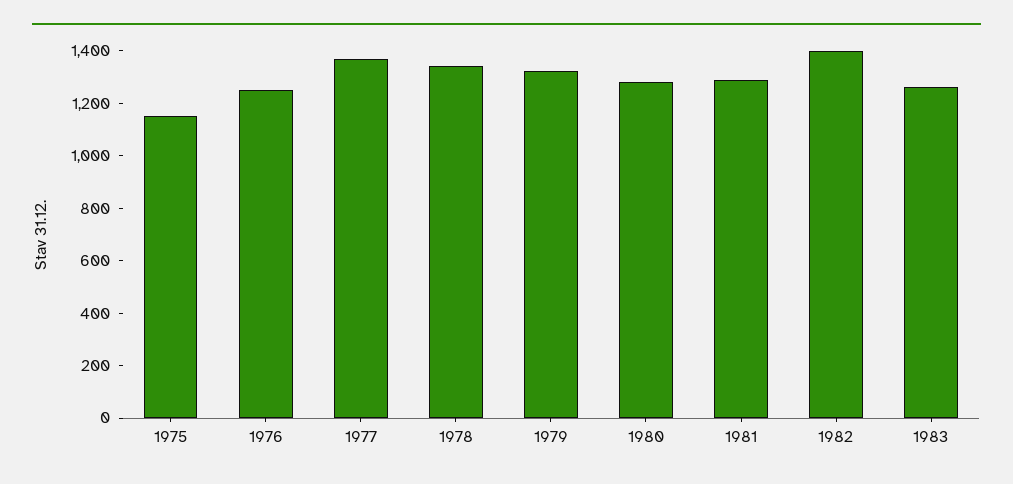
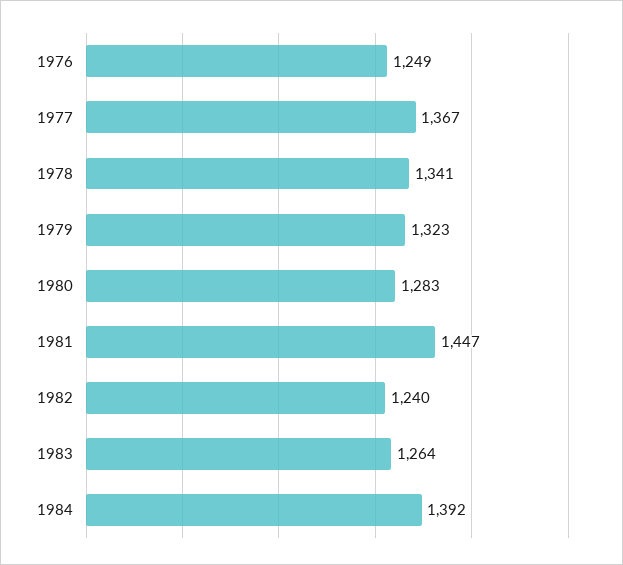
1975: 1150 -> none
1981: 1300 -> 1447
1982: 1400 -> 1240
1984: none -> 1392

